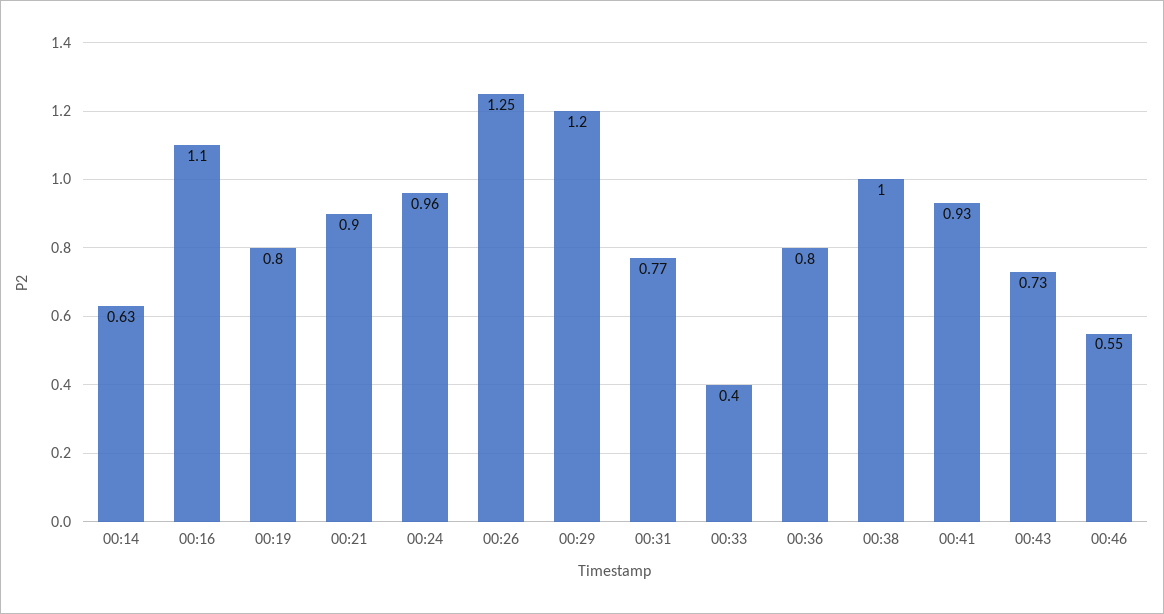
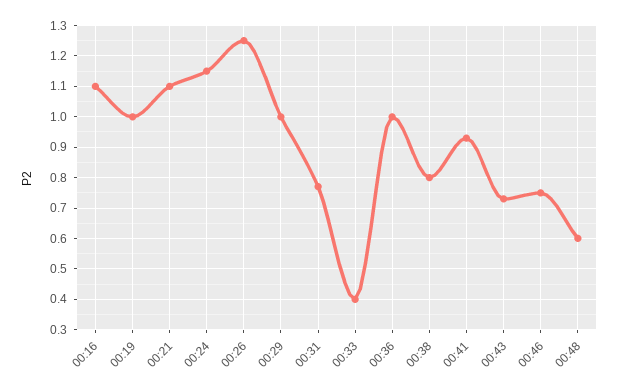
00:14: 0.63 -> none
00:19: 0.8 -> 1
00:21: 0.9 -> 1.1
00:24: 0.96 -> 1.15
00:29: 1.2 -> 1
00:36: 0.8 -> 1
00:38: 1 -> 0.8
00:46: 0.55 -> 0.75
00:48: none -> 0.6

